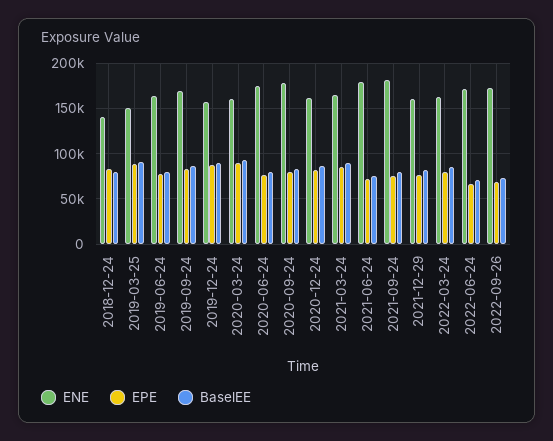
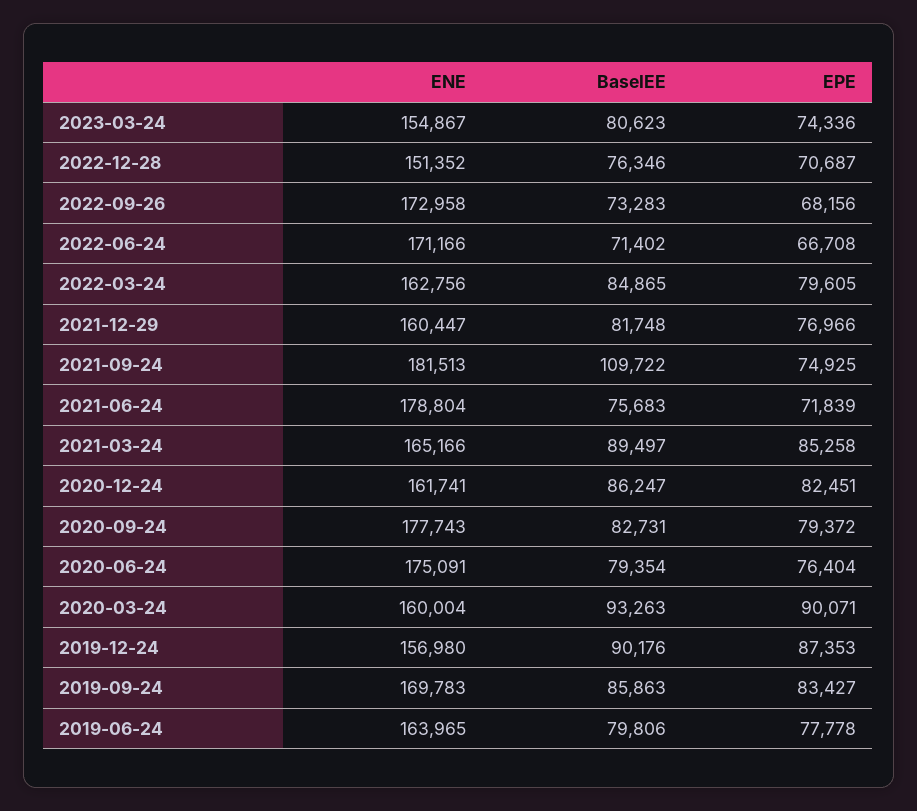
ENE, 2018-12-24: 140000 -> none
EPE, 2018-12-24: 80000 -> none
BaselEE, 2018-12-24: 80000 -> none
ENE, 2019-03-25: 150000 -> none
EPE, 2019-03-25: 90000 -> none
BaselEE, 2019-03-25: 90000 -> none
BaselEE, 2021-09-24: 80000 -> 109722
ENE, 2023-03-24: none -> 154867
BaselEE, 2023-03-24: none -> 80623
EPE, 2023-03-24: none -> 74336
ENE, 2022-12-28: none -> 151352
BaselEE, 2022-12-28: none -> 76346
EPE, 2022-12-28: none -> 70687

